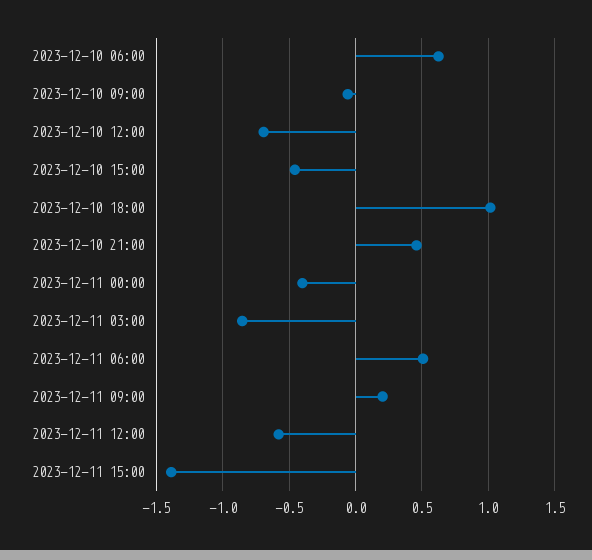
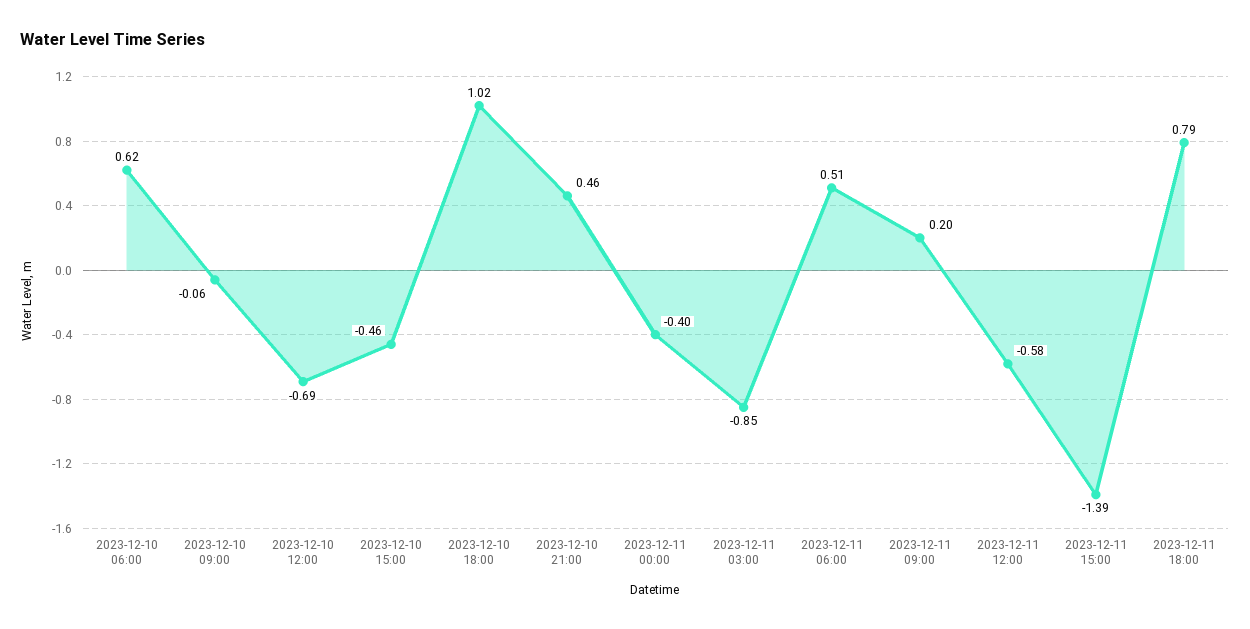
2023-12-11 18:00: none -> 0.79

